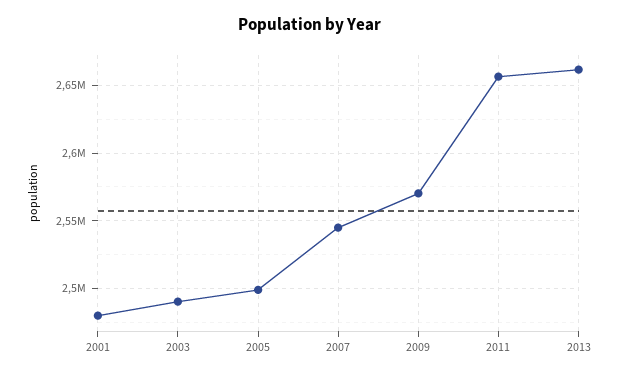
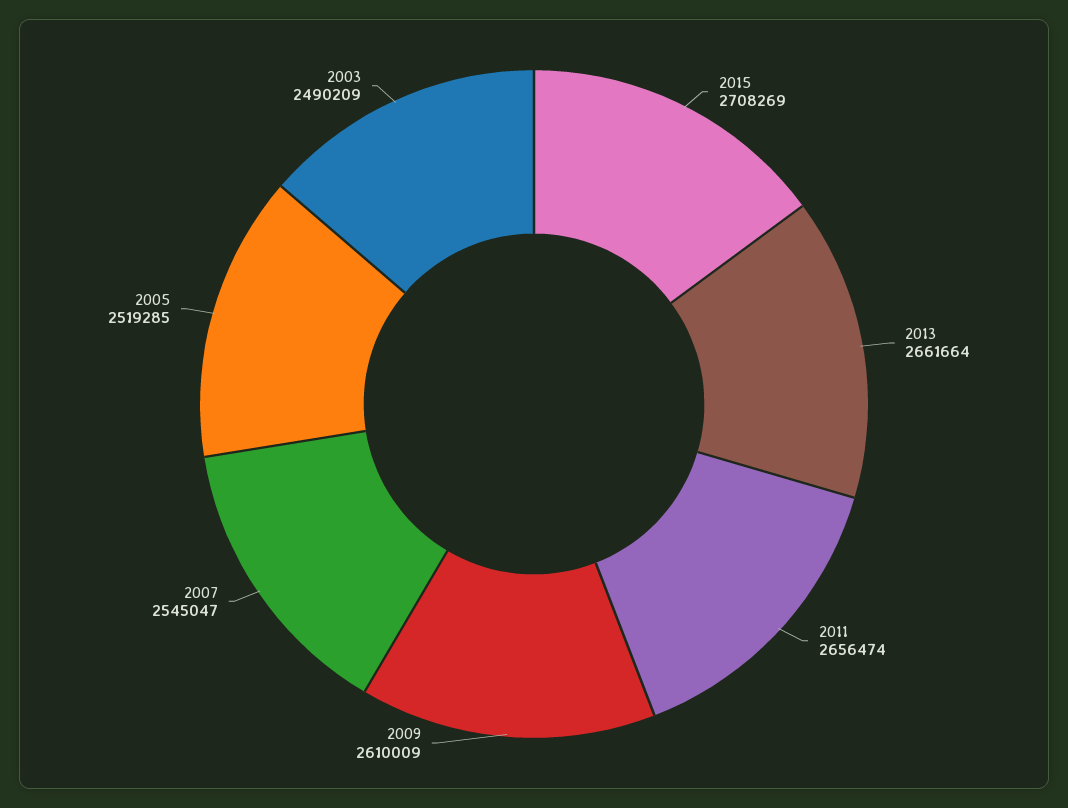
2001: 2480000 -> none
2005: 2500000 -> 2519285
2009: 2570000 -> 2610009
2015: none -> 2708269

